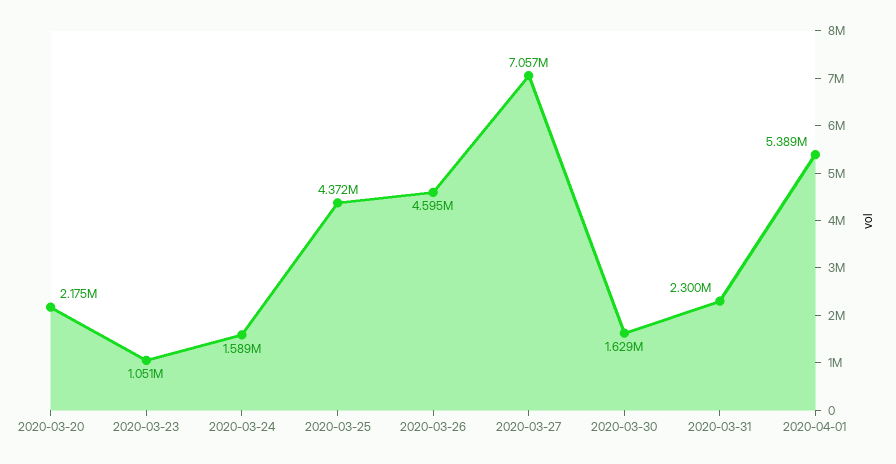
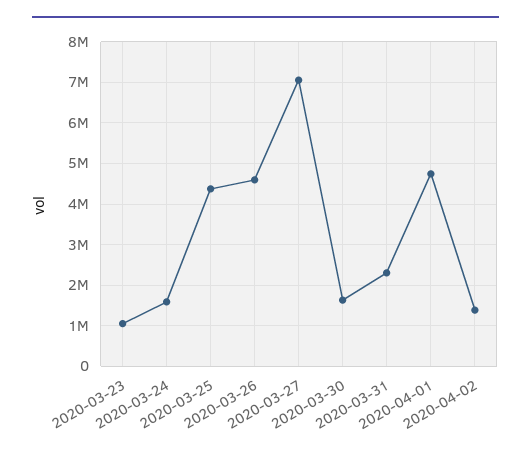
2020-03-20: 2175000 -> none
2020-04-01: 5389000 -> 4800000
2020-04-02: none -> 1400000

